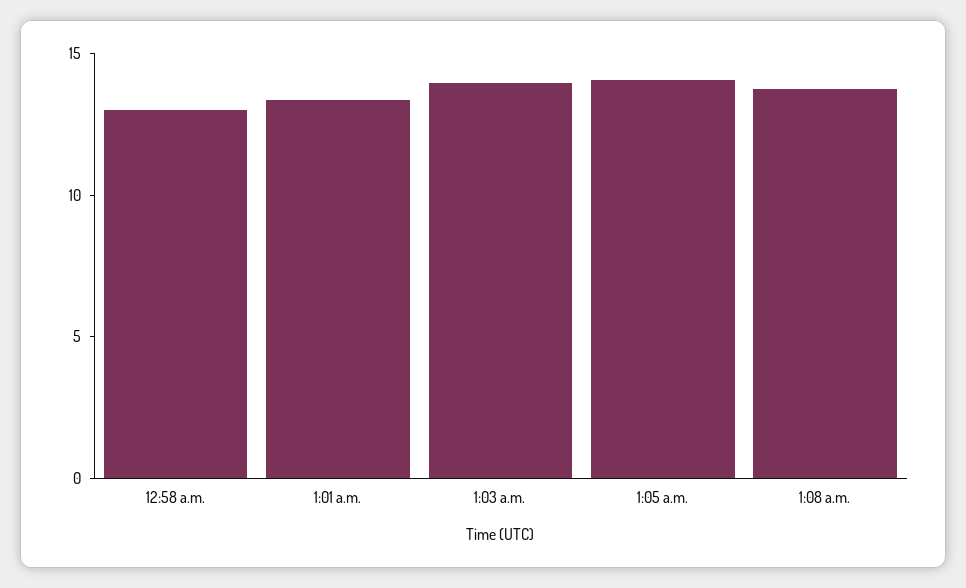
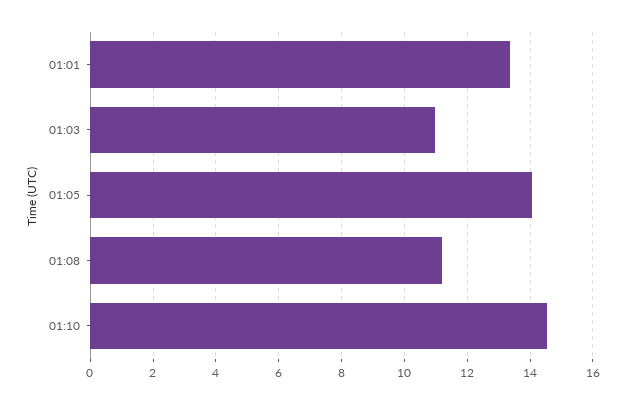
12:58 a.m.: 13 -> none
1:03 a.m.: 14 -> 11
1:08 a.m.: 14 -> 11.2
01:10: none -> 14.6

